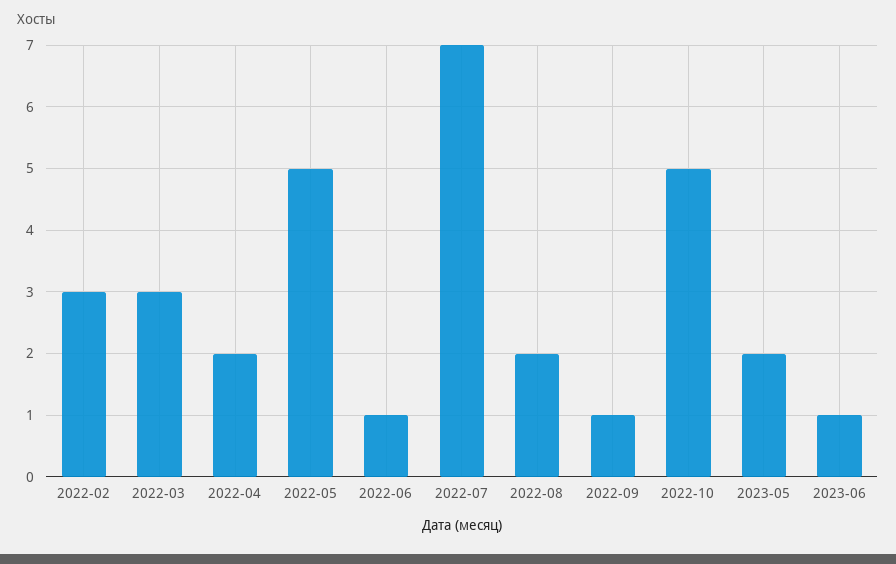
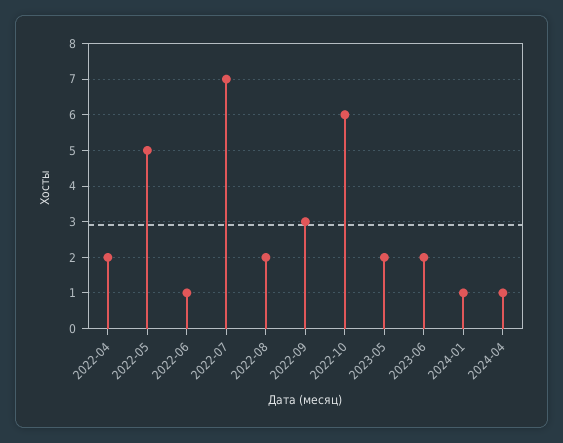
2022-02: 3 -> none
2022-03: 3 -> none
2022-09: 1 -> 3
2022-10: 5 -> 6
2023-06: 1 -> 2
2024-01: none -> 1
2024-04: none -> 1

